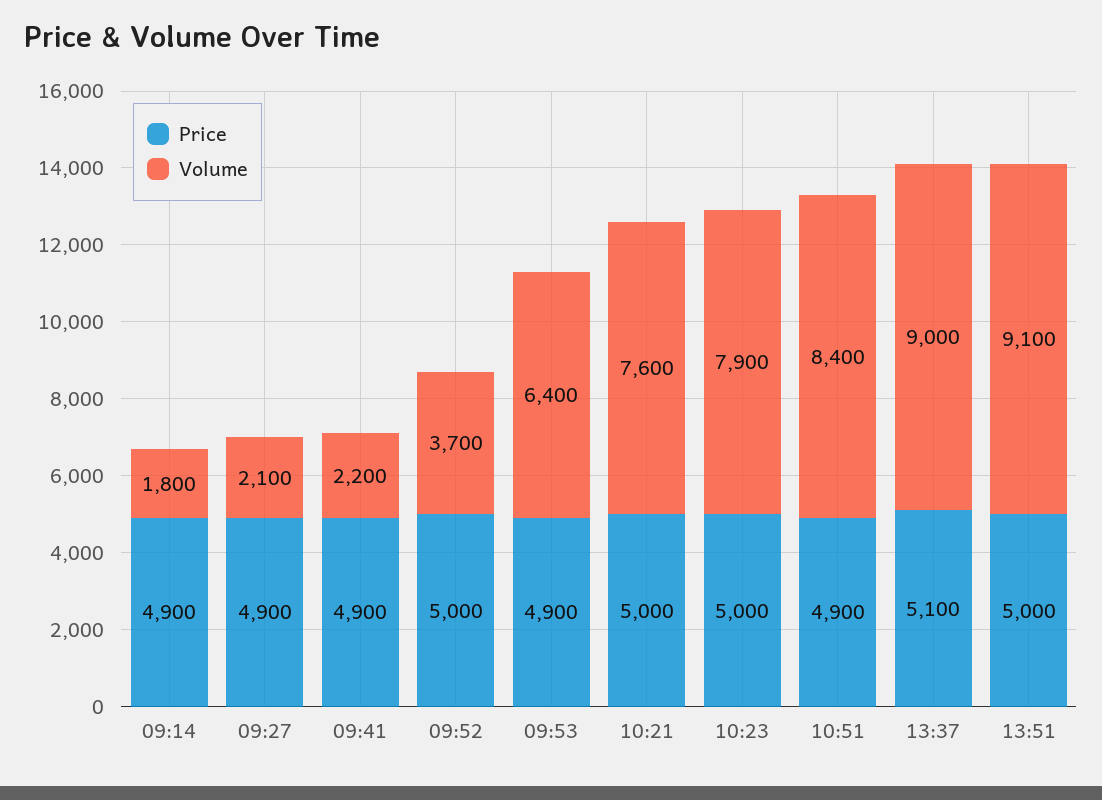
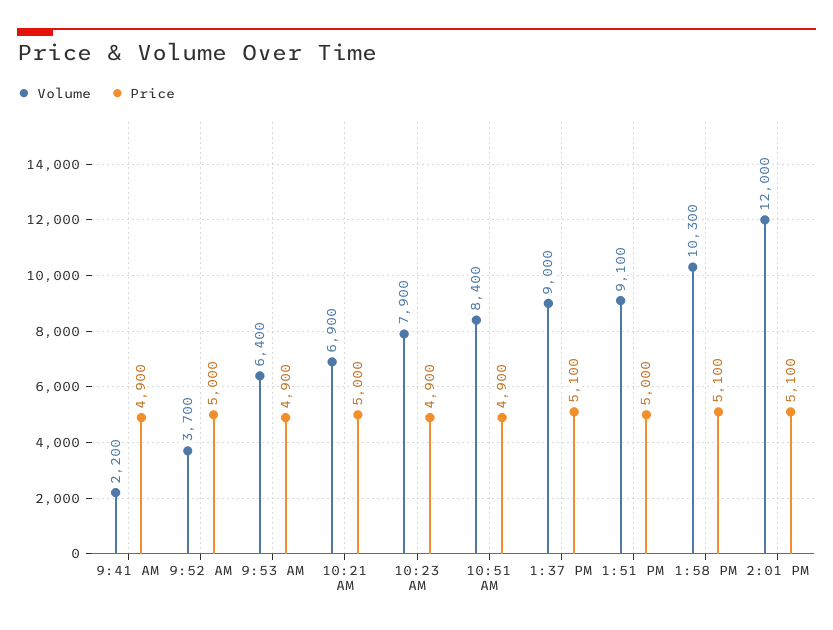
Price, 09:14: 4900 -> none
Volume, 09:14: 1800 -> none
Price, 09:27: 4900 -> none
Volume, 09:27: 2100 -> none
Volume, 10:21: 7600 -> 6900
Price, 10:23: 5000 -> 4900
Volume, 1:58 PM: none -> 10300
Price, 1:58 PM: none -> 5100
Volume, 2:01 PM: none -> 12000
Price, 2:01 PM: none -> 5100

